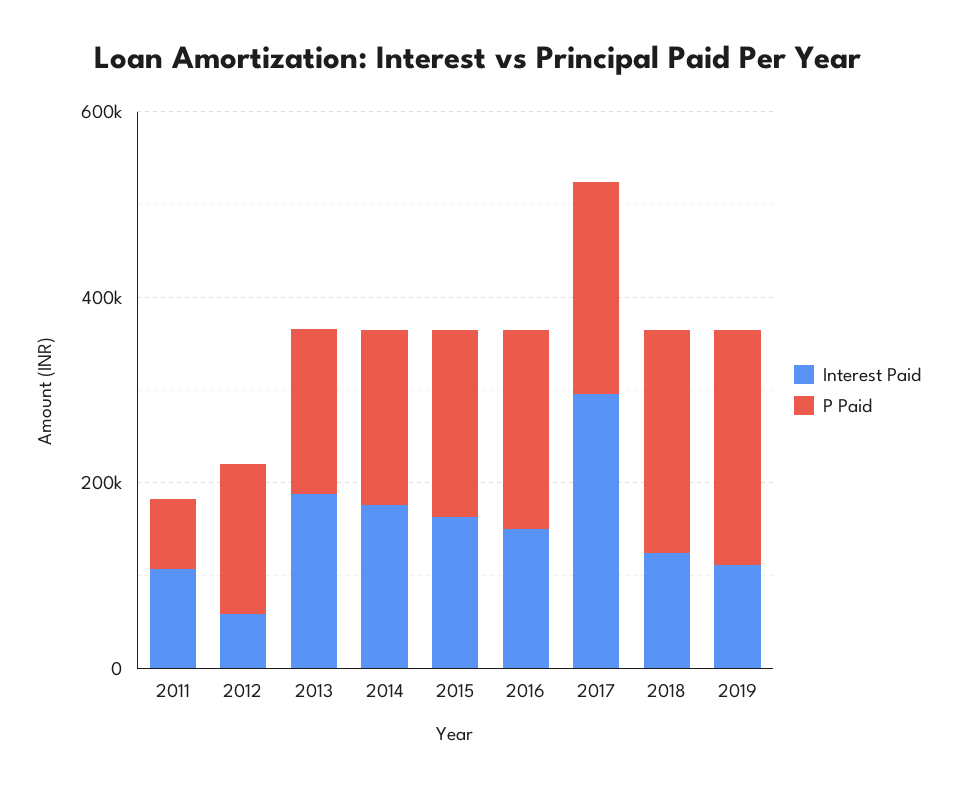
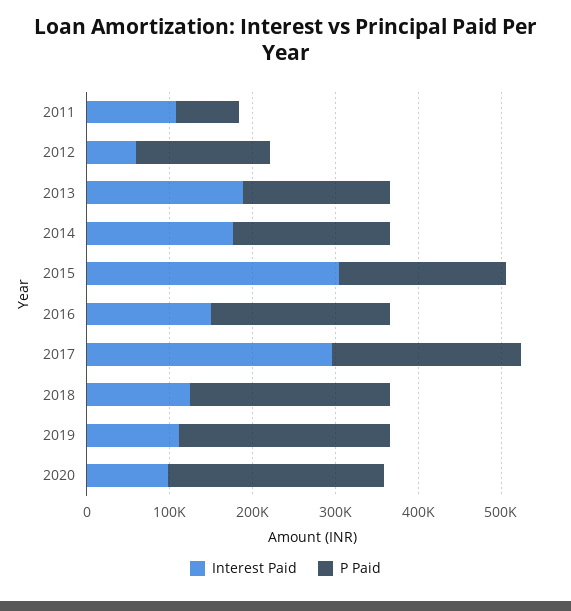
Interest Paid, 2015: 150000 -> 300000
Interest Paid, 2020: none -> 100000
P Paid, 2020: none -> 260000

